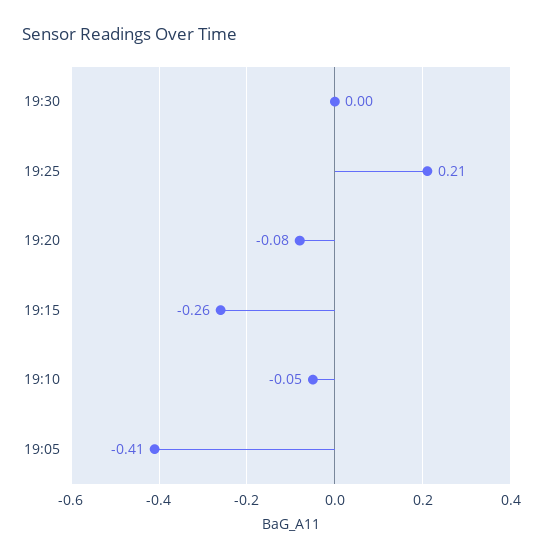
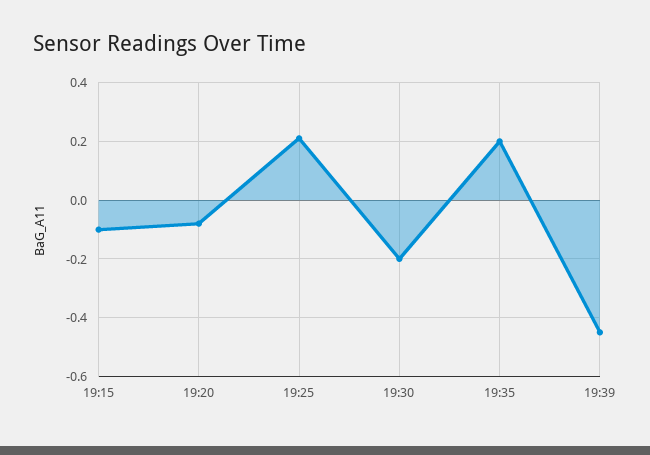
19:30: 0 -> -0.2
19:15: -0.26 -> -0.1
19:10: -0.05 -> none
19:05: -0.41 -> none
19:35: none -> 0.2
19:39: none -> -0.45

